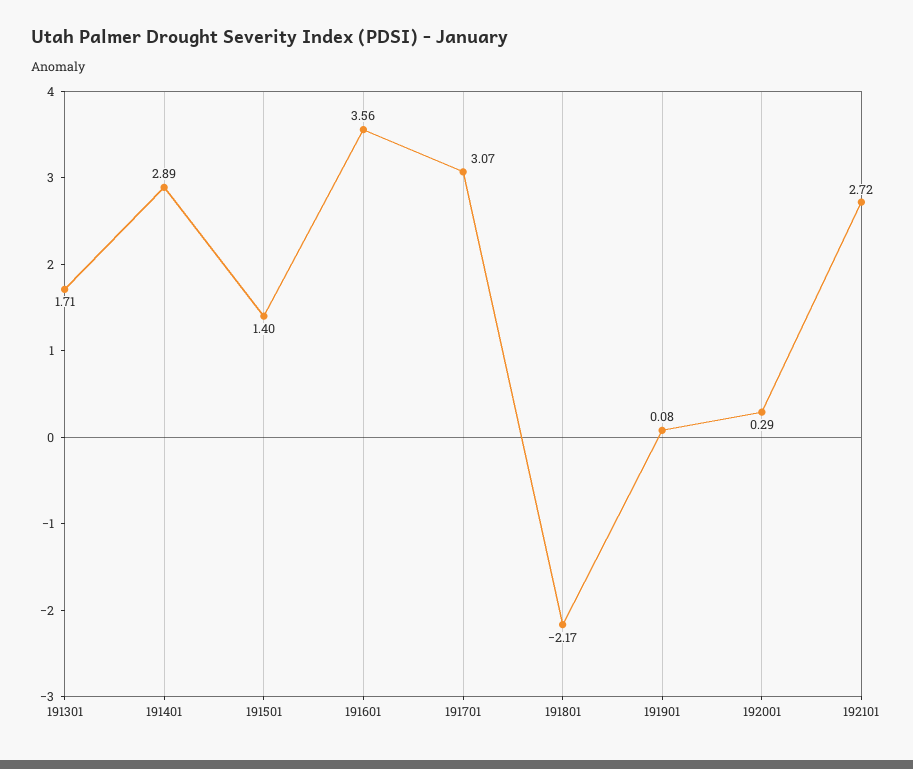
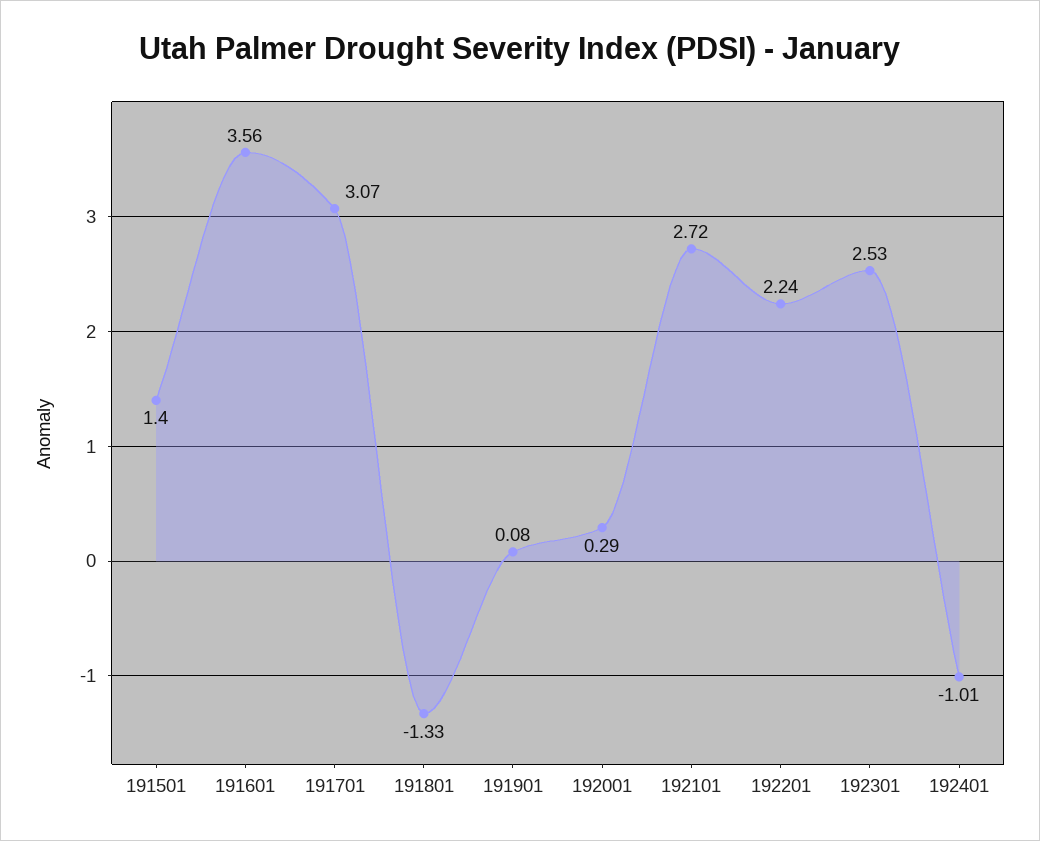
191301: 1.71 -> none
191401: 2.89 -> none
191801: -2.17 -> -1.33
192201: none -> 2.24
192301: none -> 2.53
192401: none -> -1.01

